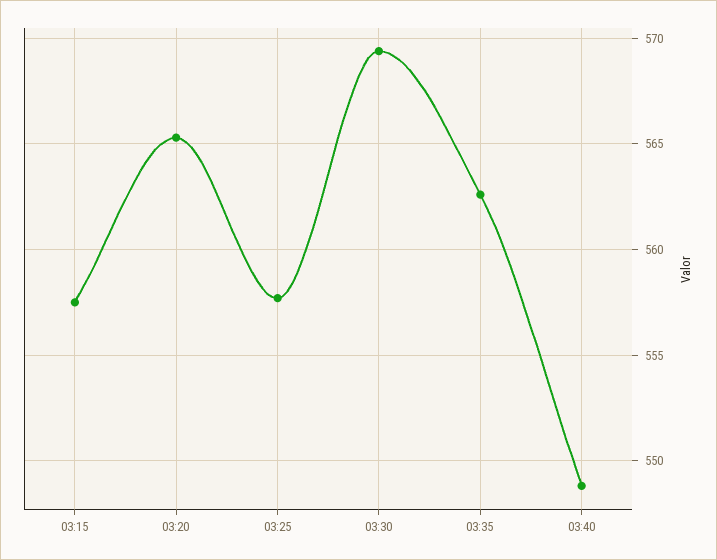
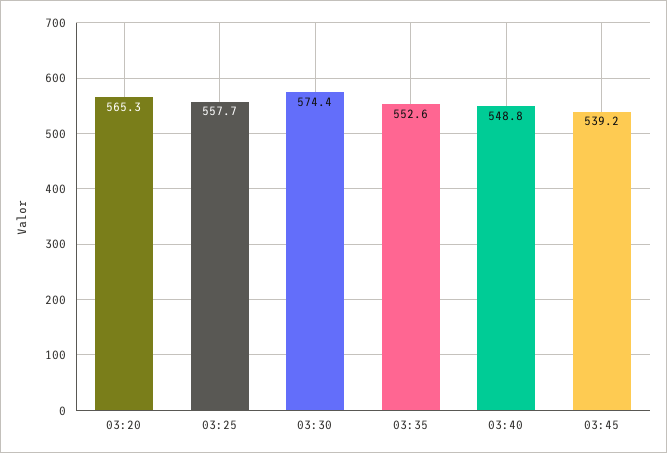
03:15: 557.5 -> none
03:30: 569.5 -> 574.4
03:35: 562.5 -> 552.6
03:45: none -> 539.2

